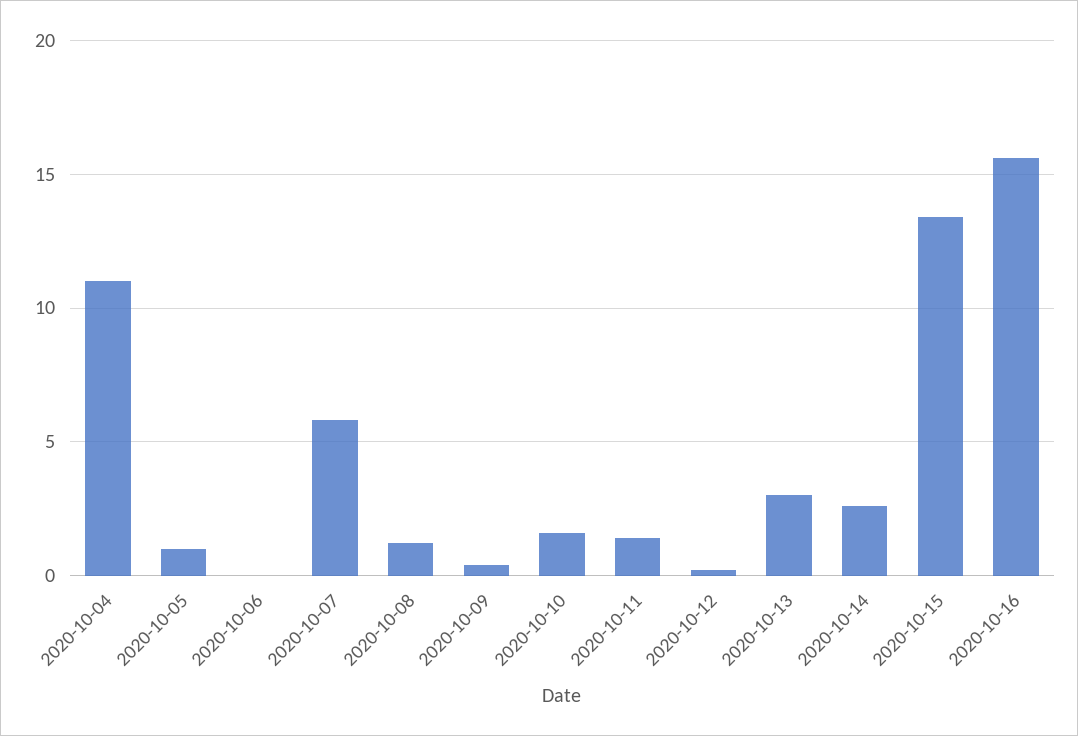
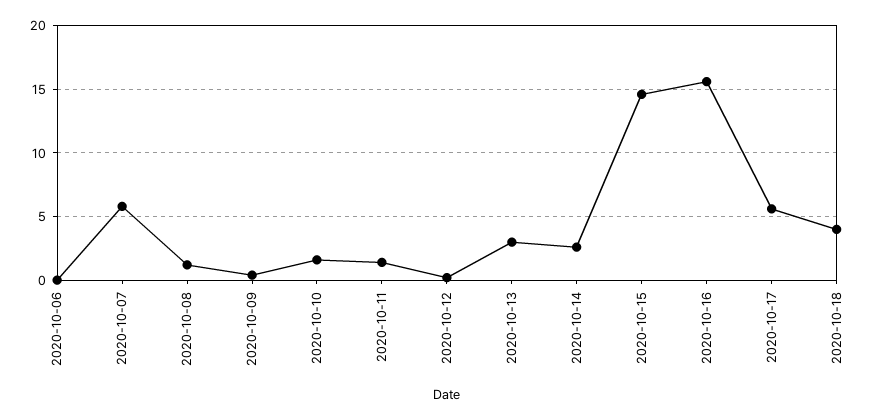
2020-10-04: 11 -> none
2020-10-05: 1 -> none
2020-10-15: 13.5 -> 14.5
2020-10-17: none -> 5.5
2020-10-18: none -> 4

